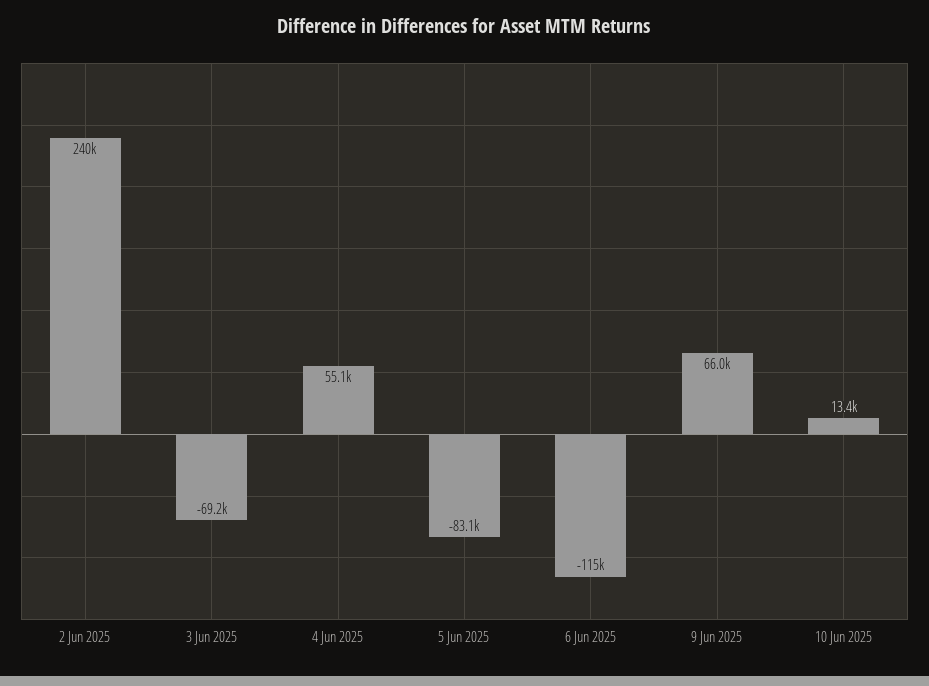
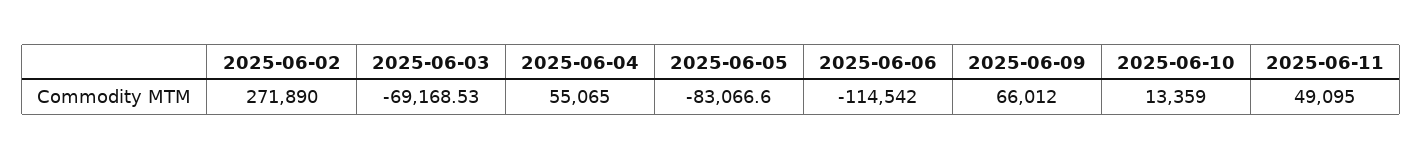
2 Jun 2025: 240000 -> 271890
2025-06-11: none -> 49095

